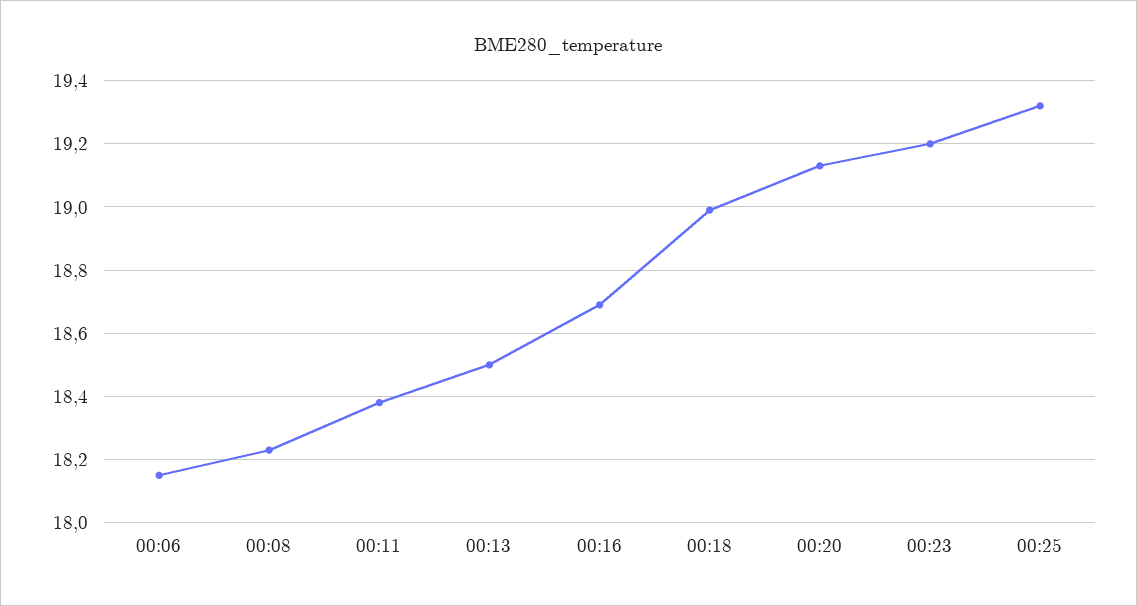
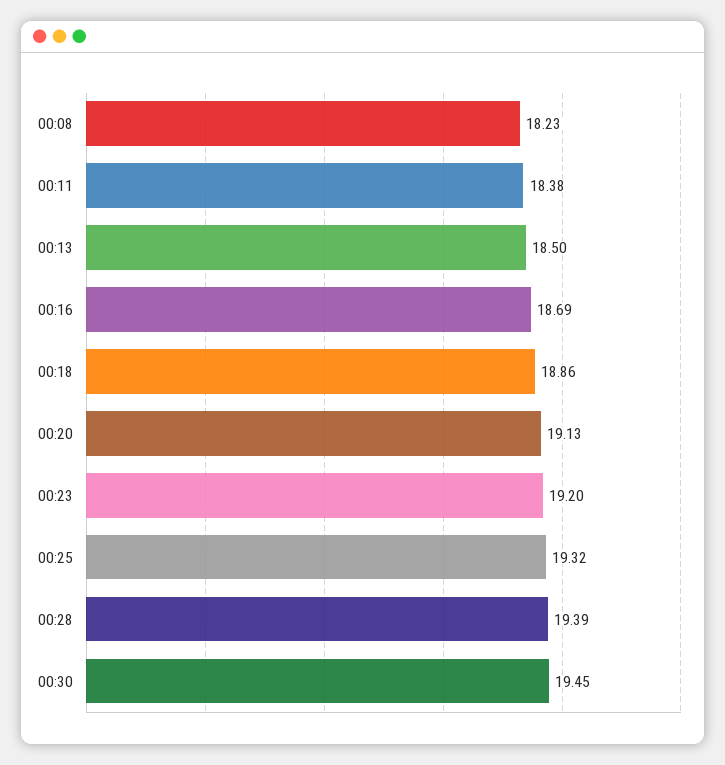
00:06: 18.15 -> none
00:18: 19 -> 18.86
00:28: none -> 19.39
00:30: none -> 19.45

